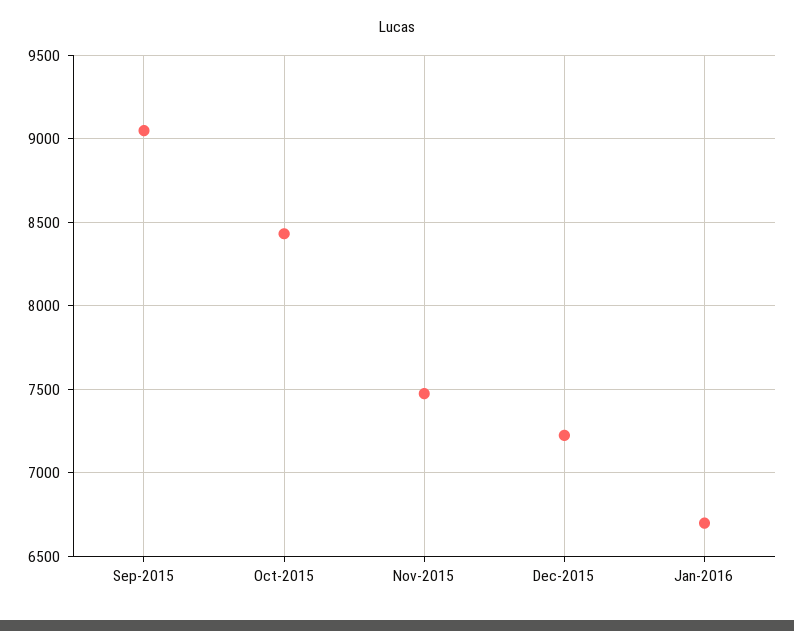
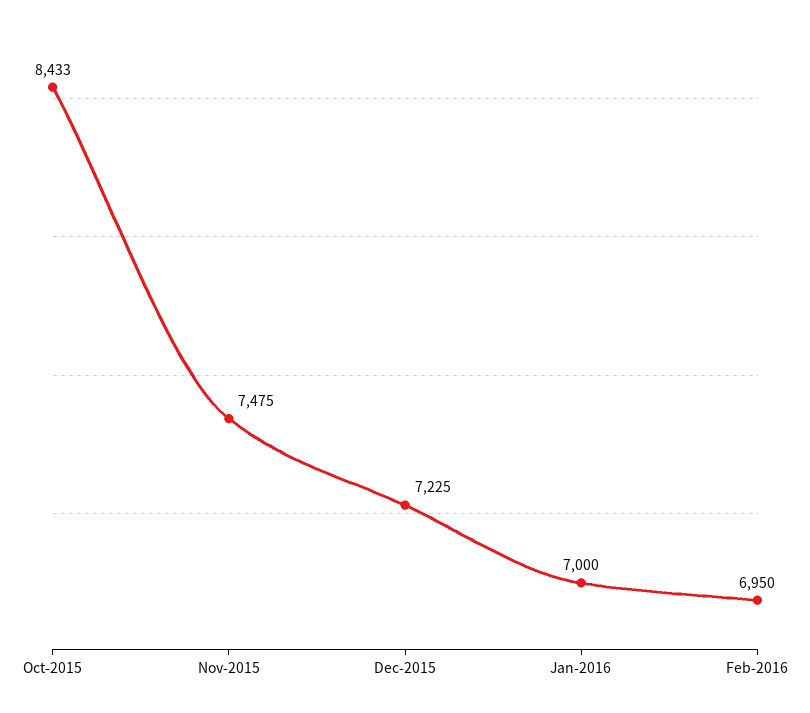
Sep-2015: 9050 -> none
Jan-2016: 6700 -> 7000
Feb-2016: none -> 6950

